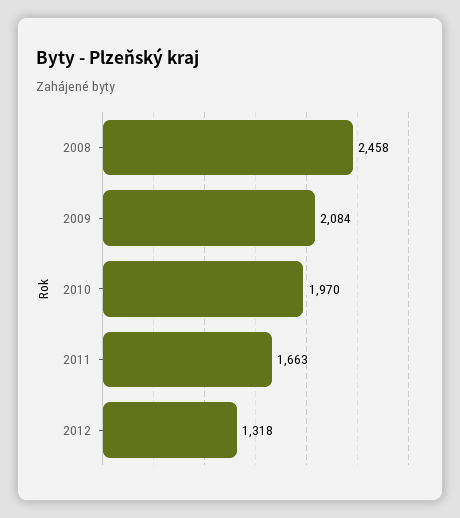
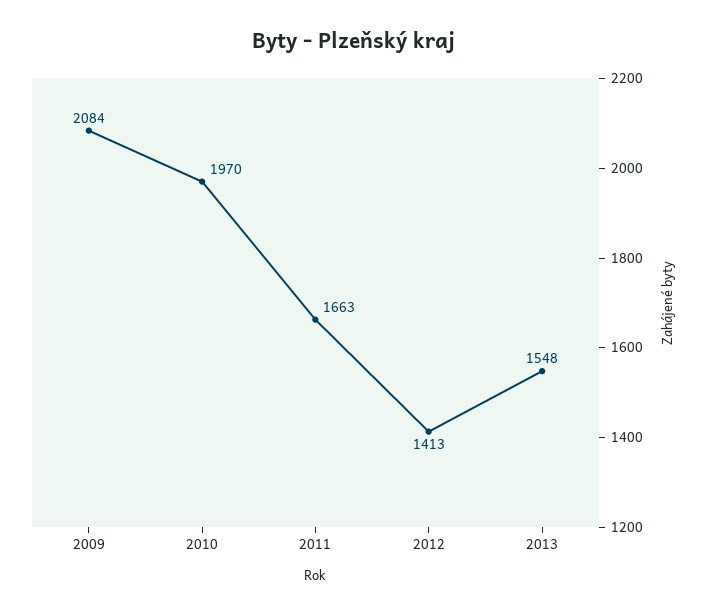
2008: 2458 -> none
2012: 1318 -> 1413
2013: none -> 1548

